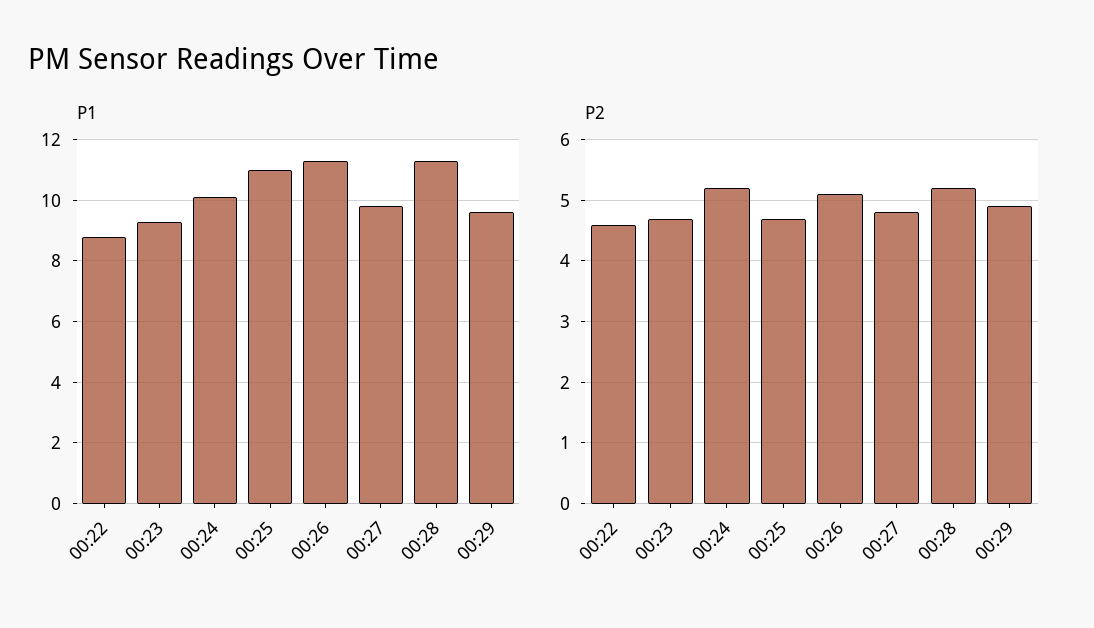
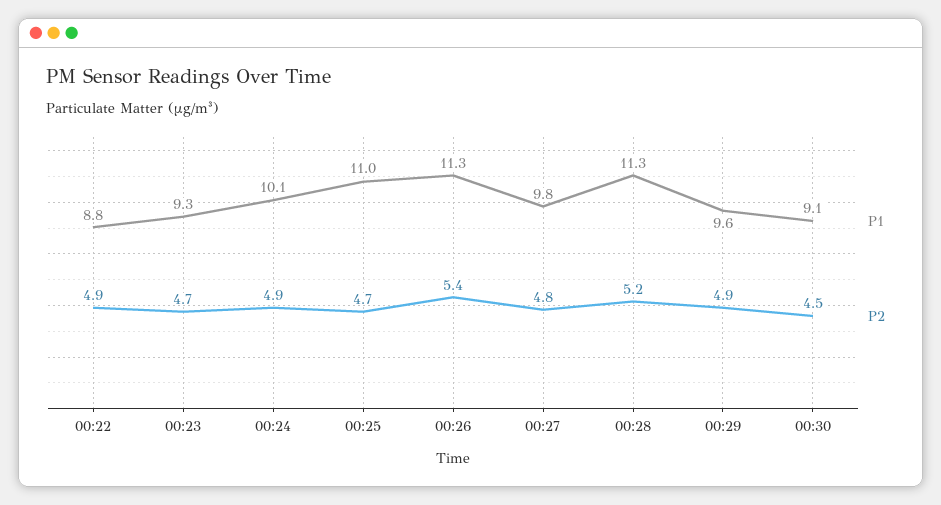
P2, 00:22: 4.6 -> 4.9
P2, 00:24: 5.2 -> 4.9
P2, 00:26: 5.1 -> 5.4
P1, 00:30: none -> 9.1
P2, 00:30: none -> 4.5

